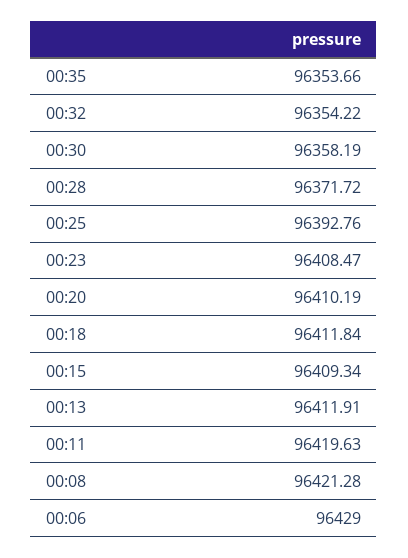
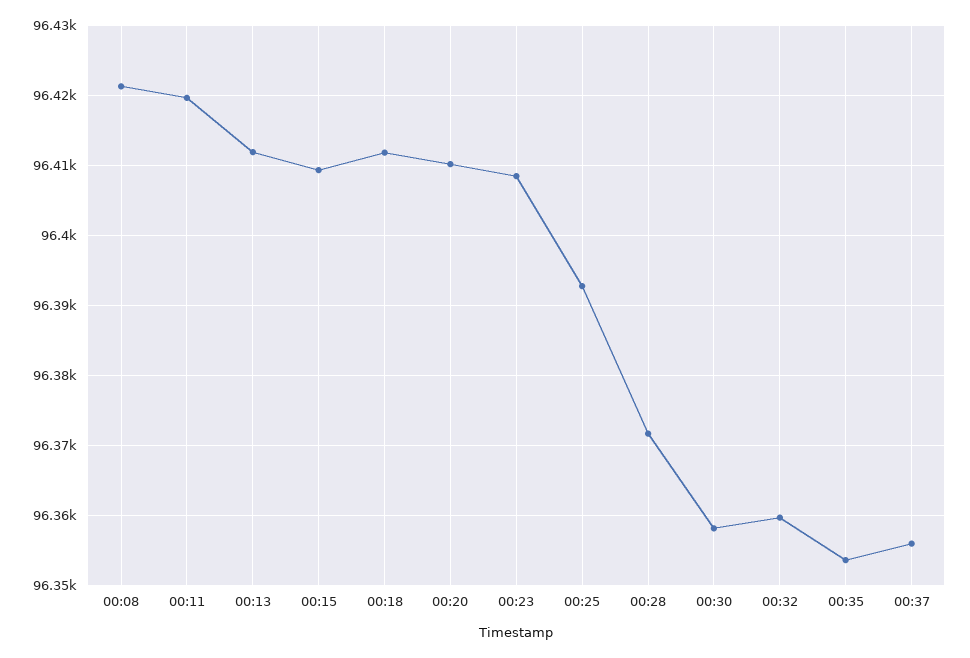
00:32: 96354.22 -> 96360
00:06: 96429 -> none
00:37: none -> 96356

